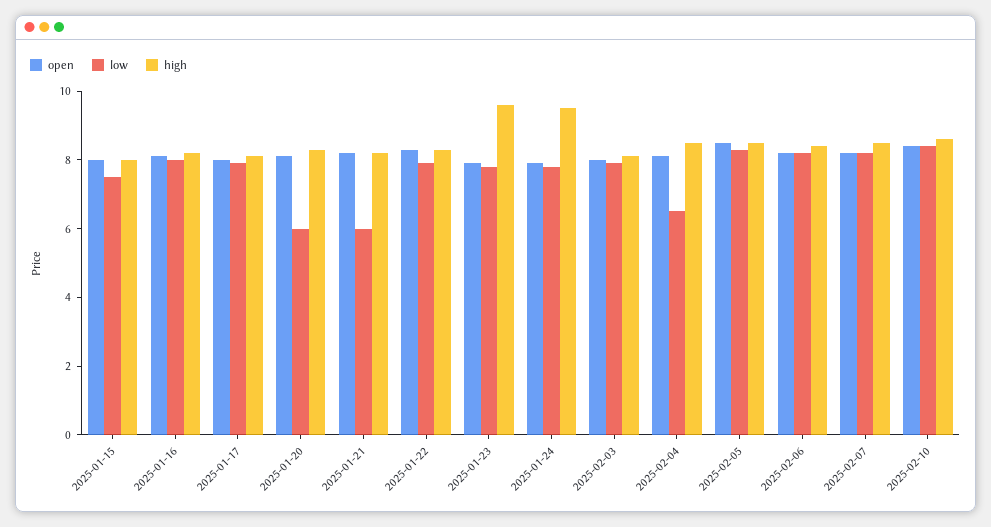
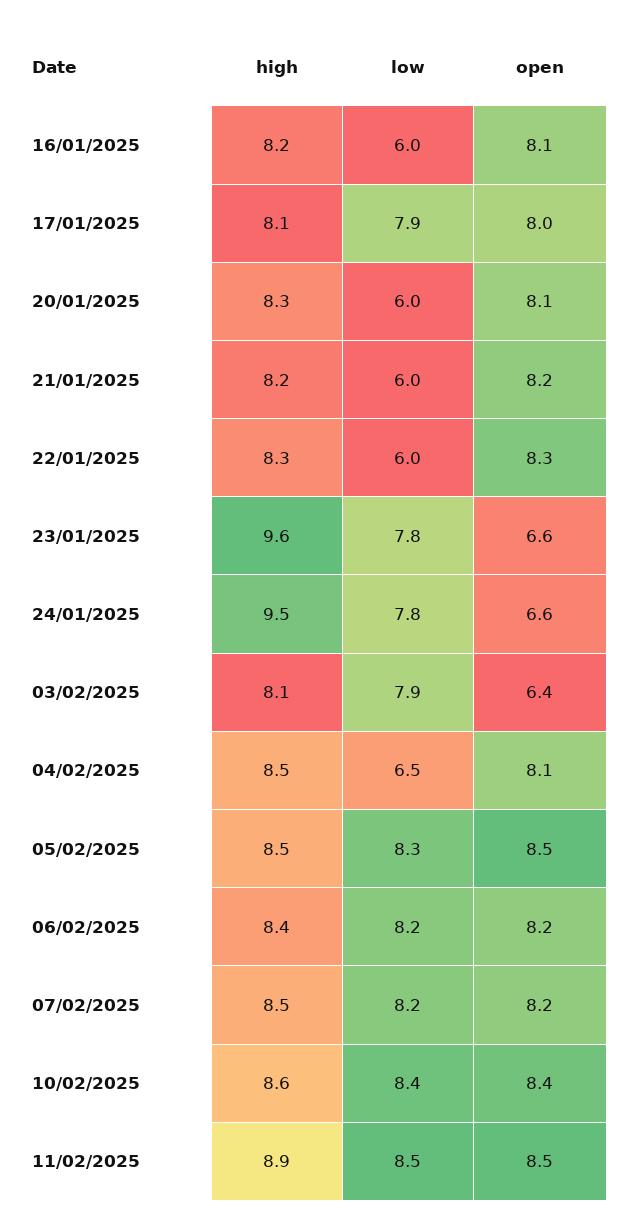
open, 2025-01-15: 8 -> none
low, 2025-01-15: 7.5 -> none
high, 2025-01-15: 8 -> none
low, 2025-01-16: 8 -> 6
low, 2025-01-22: 8 -> 6
open, 2025-01-23: 8 -> 6.6
open, 2025-01-24: 8 -> 6.6
open, 2025-02-03: 8 -> 6.4
high, 11/02/2025: none -> 8.9
low, 11/02/2025: none -> 8.5
open, 11/02/2025: none -> 8.5

